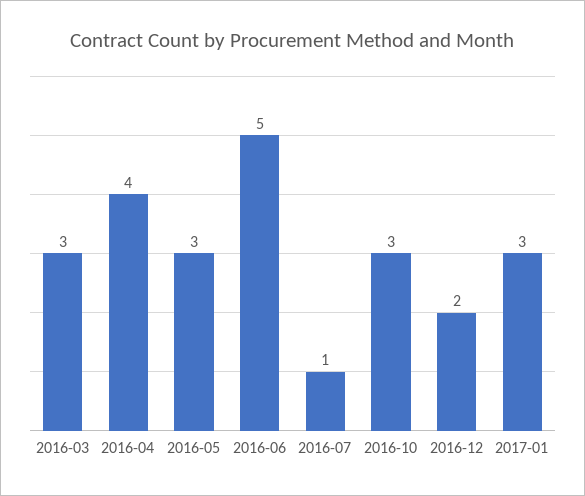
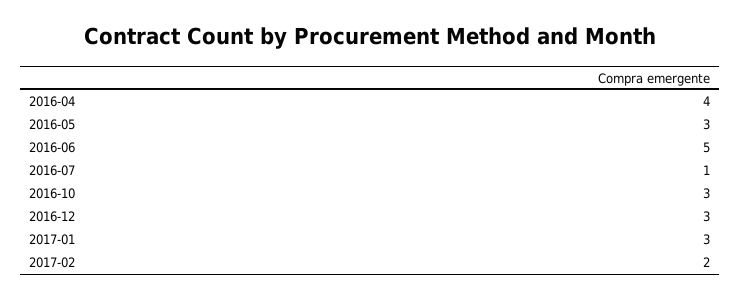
2016-03: 3 -> none
2016-12: 2 -> 3
2017-02: none -> 2

